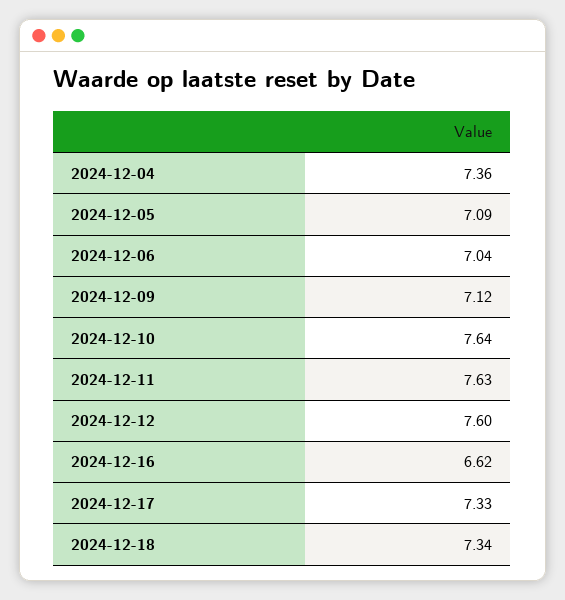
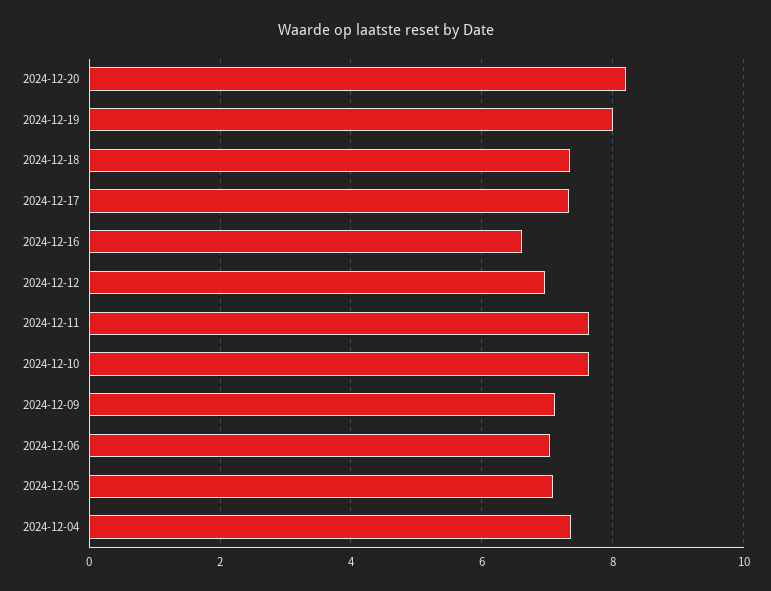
2024-12-12: 7.6 -> 7
2024-12-20: none -> 8.2
2024-12-19: none -> 8

